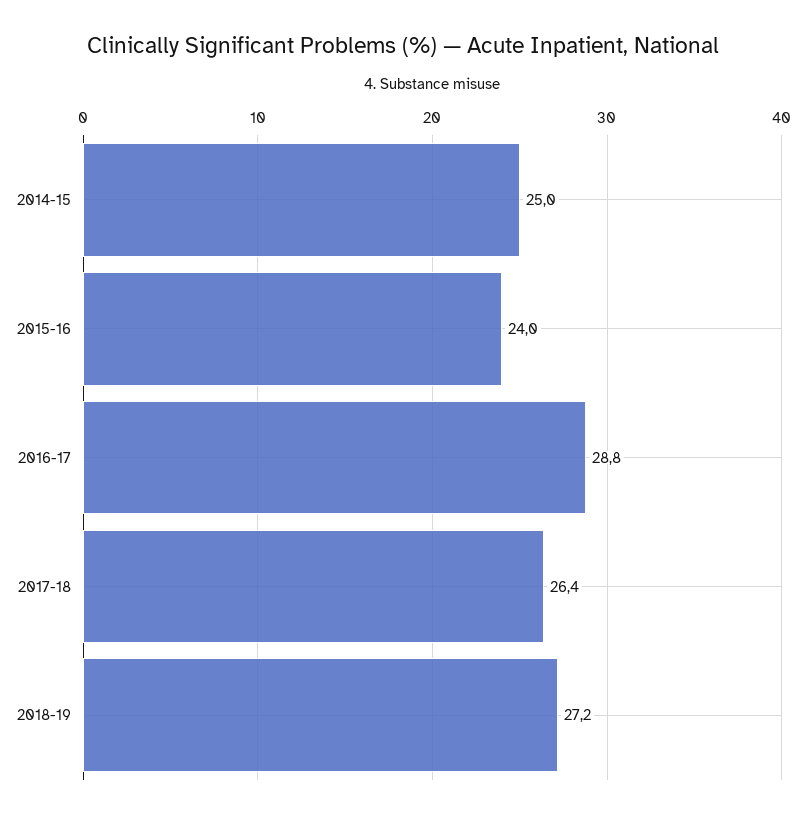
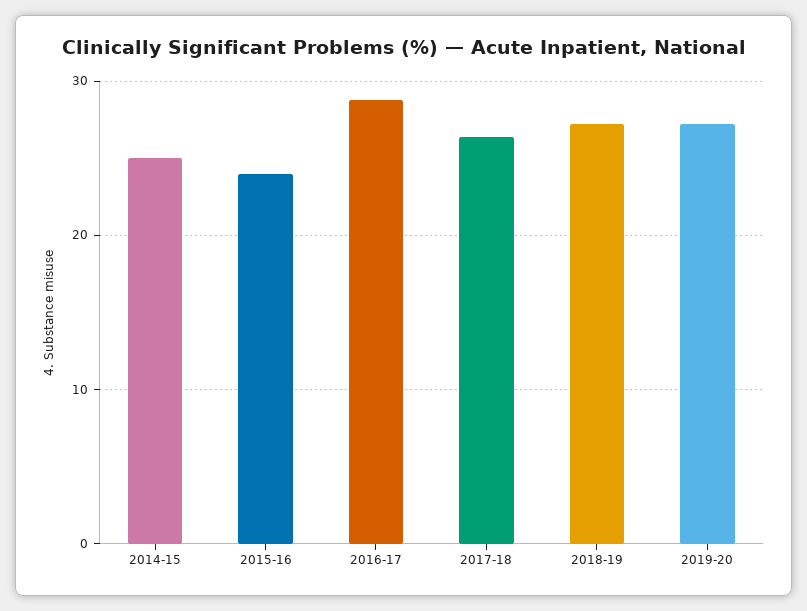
2019-20: none -> 27

